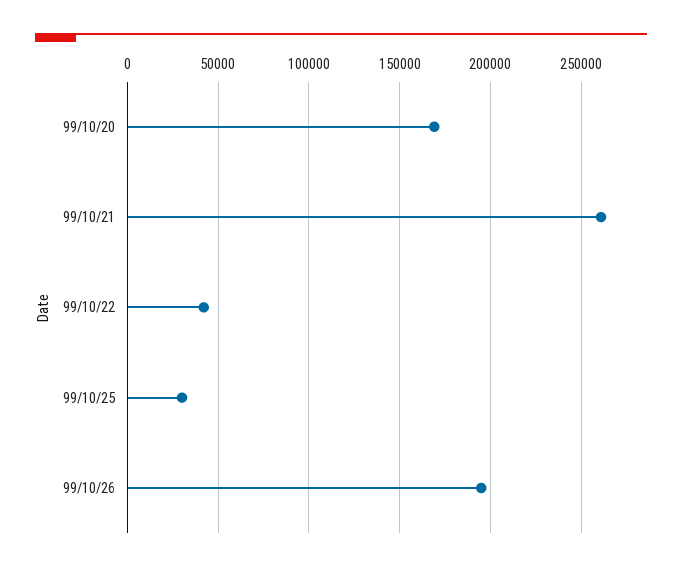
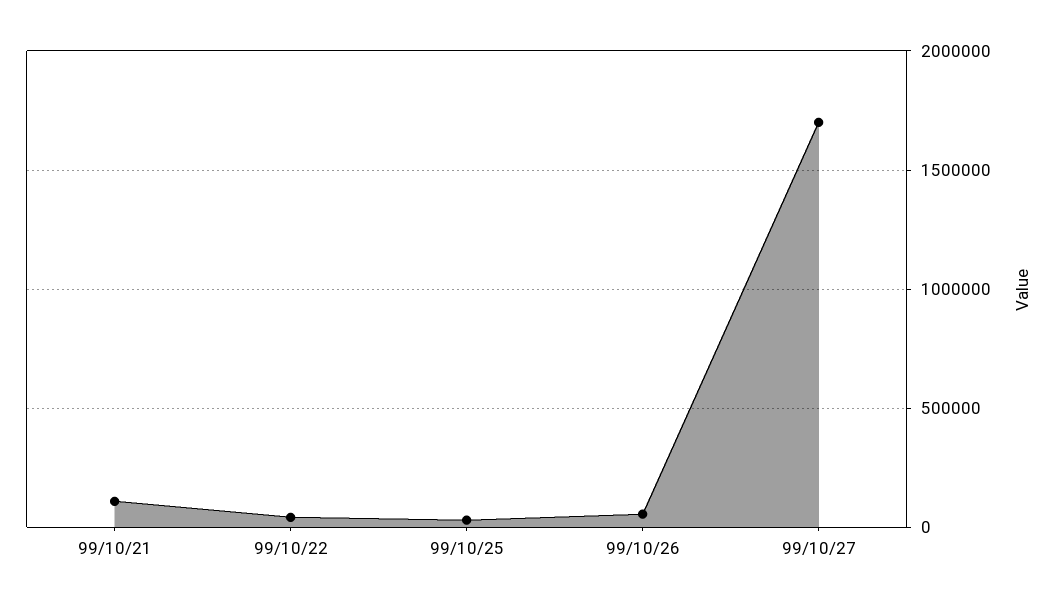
99/10/20: 170000 -> none
99/10/21: 260000 -> 100000
99/10/26: 195000 -> 50000
99/10/27: none -> 1700000

